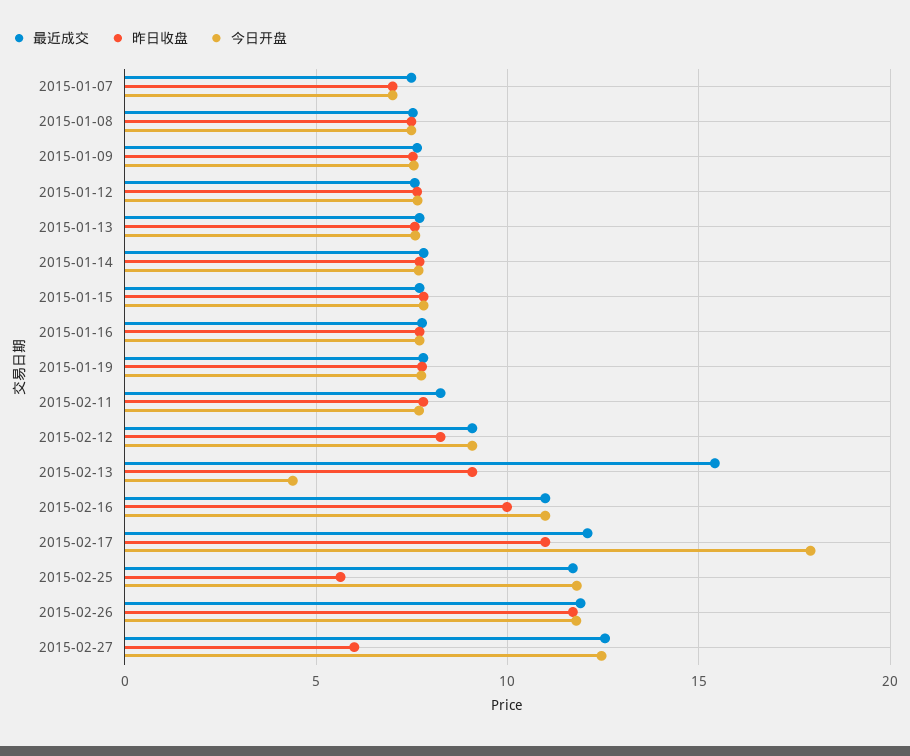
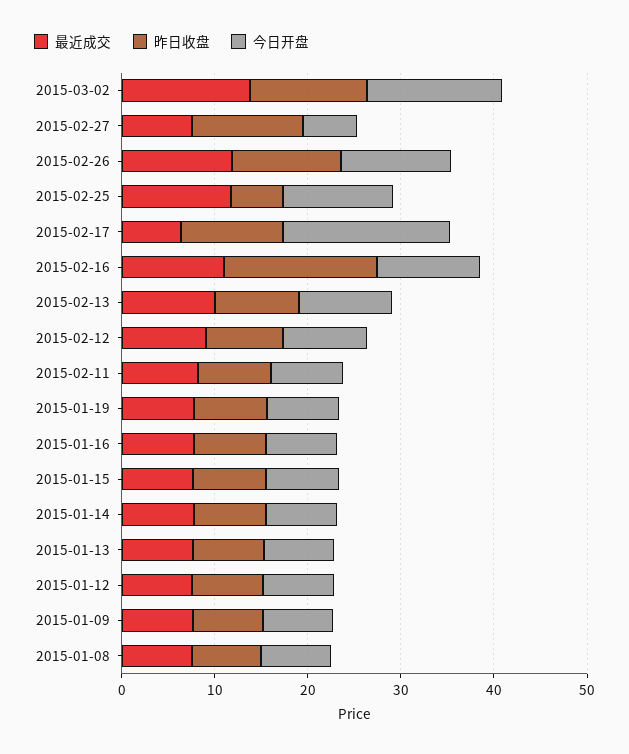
最近成交, 2015-01-07: 7.5 -> none
昨日收盘, 2015-01-07: 7 -> none
今日开盘, 2015-01-07: 7 -> none
最近成交, 2015-02-13: 15.5 -> 10
今日开盘, 2015-02-13: 4.5 -> 10
昨日收盘, 2015-02-16: 10 -> 16
最近成交, 2015-02-17: 12 -> 6
最近成交, 2015-02-27: 12.5 -> 8
昨日收盘, 2015-02-27: 6 -> 12
今日开盘, 2015-02-27: 12.5 -> 6
最近成交, 2015-03-02: none -> 14
昨日收盘, 2015-03-02: none -> 12
今日开盘, 2015-03-02: none -> 14

